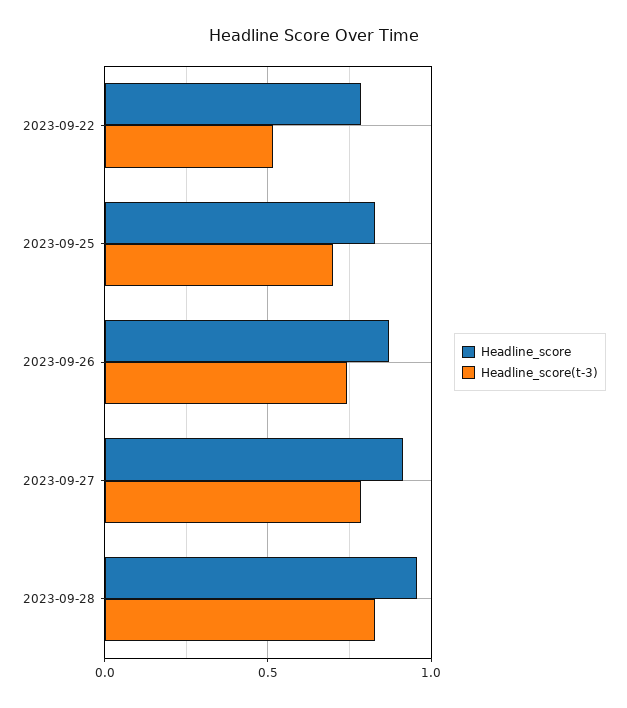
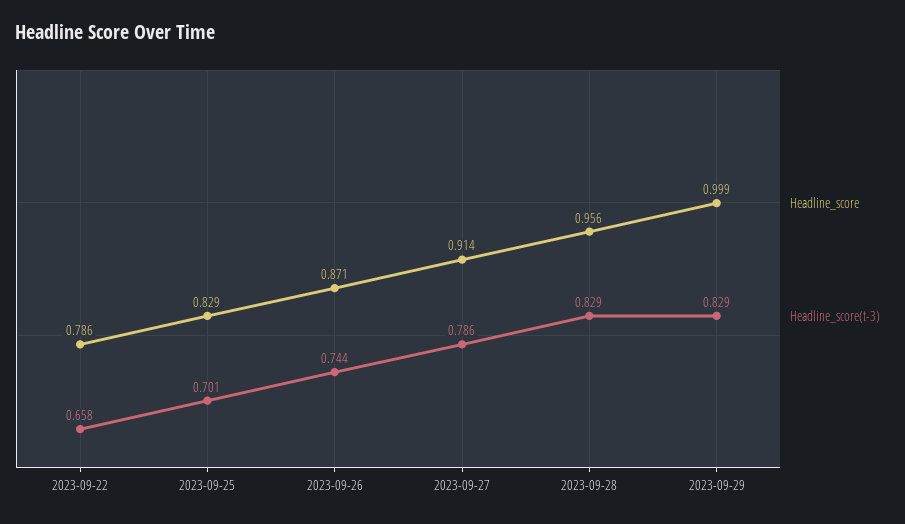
Headline_score(t-3), 2023-09-22: 0.5 -> 0.658
Headline_score, 2023-09-29: none -> 0.999
Headline_score(t-3), 2023-09-29: none -> 0.829

